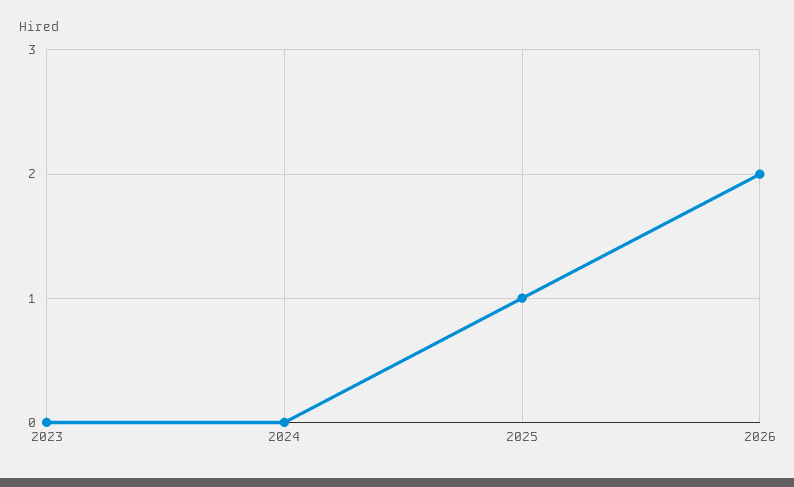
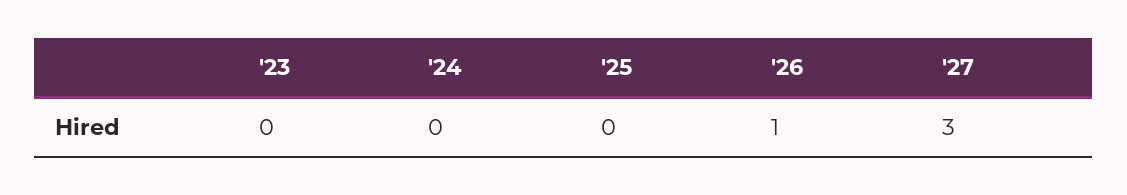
2025: 1 -> 0
2026: 2 -> 1
'27: none -> 3

